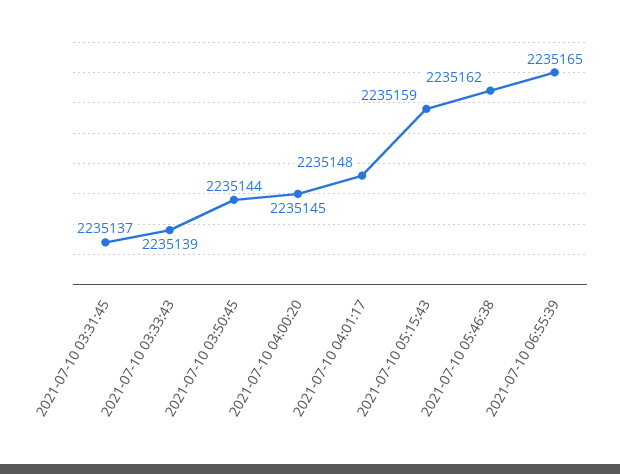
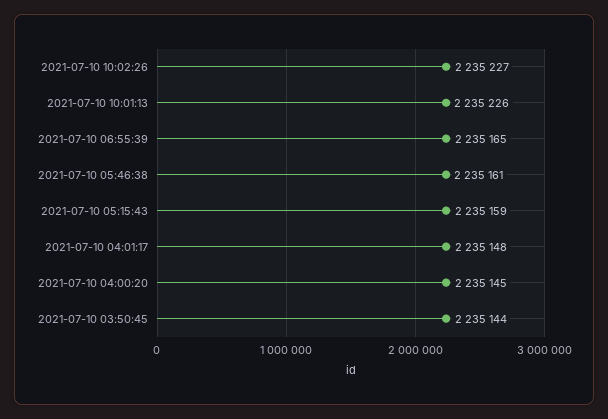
2021-07-10 03:31:45: 2235137 -> none
2021-07-10 03:33:43: 2235139 -> none
2021-07-10 05:46:38: 2235162 -> 2235161
2021-07-10 10:02:26: none -> 2235227
2021-07-10 10:01:13: none -> 2235226

